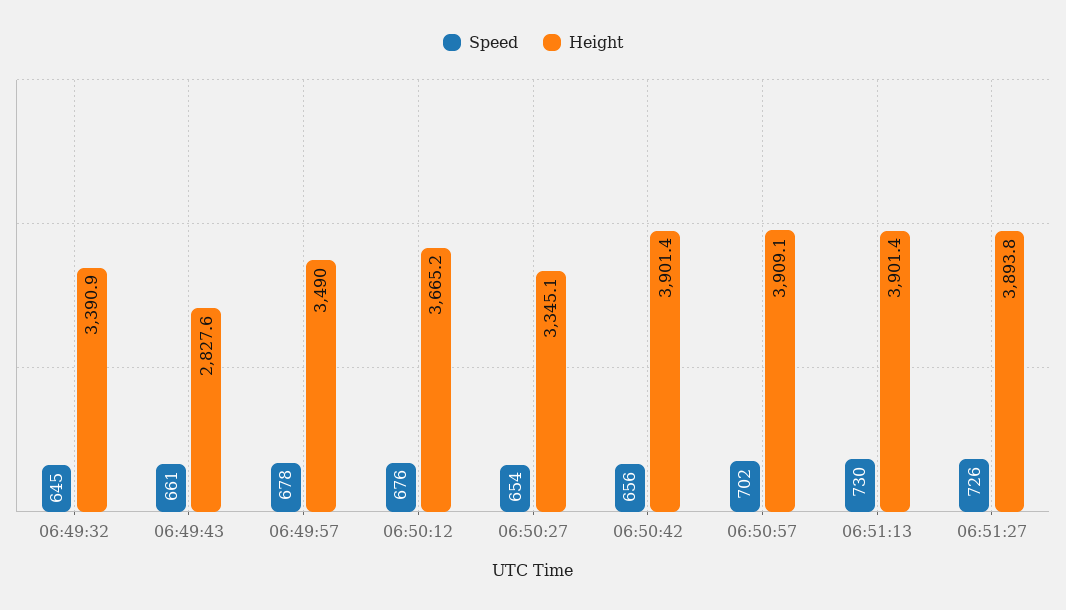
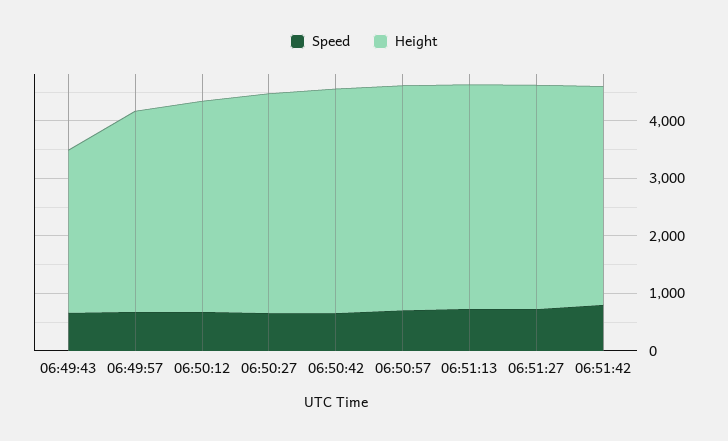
Speed, 06:49:32: 645 -> none
Height, 06:49:32: 3390.9 -> none
Height, 06:50:27: 3345.1 -> 3800
Speed, 06:51:42: none -> 800
Height, 06:51:42: none -> 3800

